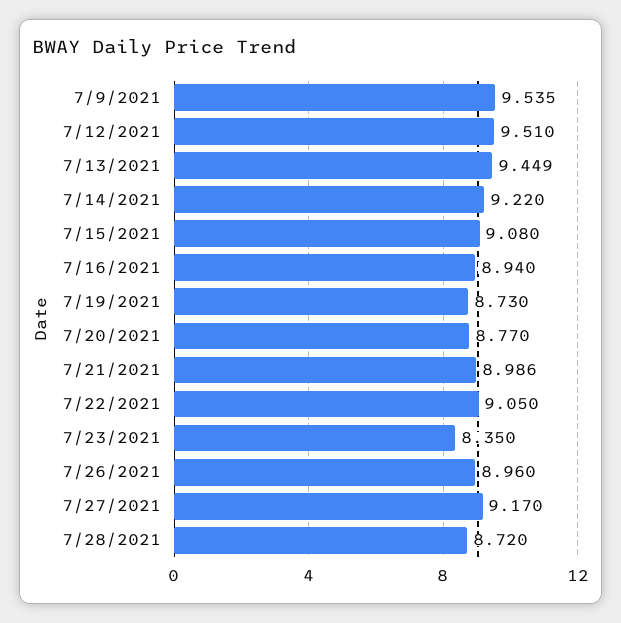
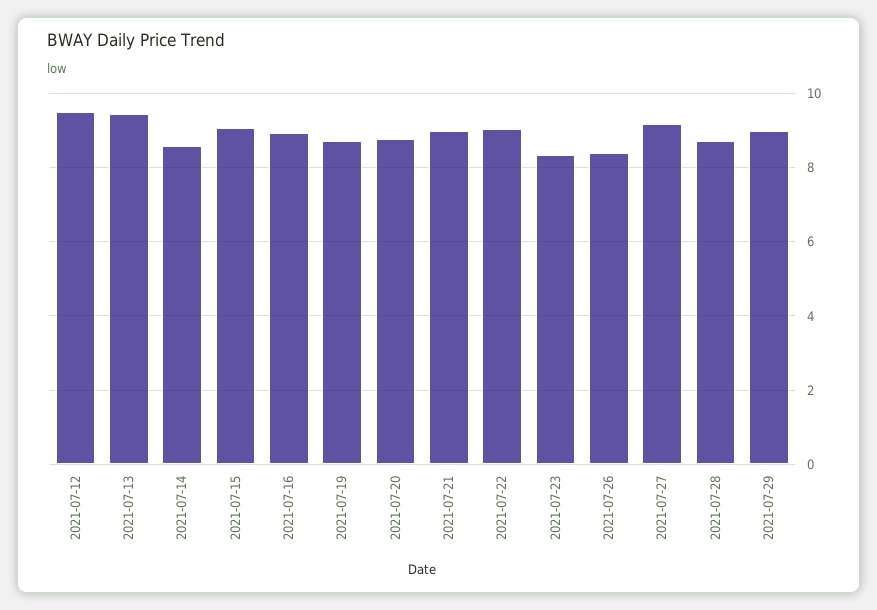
7/9/2021: 9.535 -> none
7/14/2021: 9.22 -> 8.6
7/26/2021: 8.96 -> 8.4
2021-07-29: none -> 9

